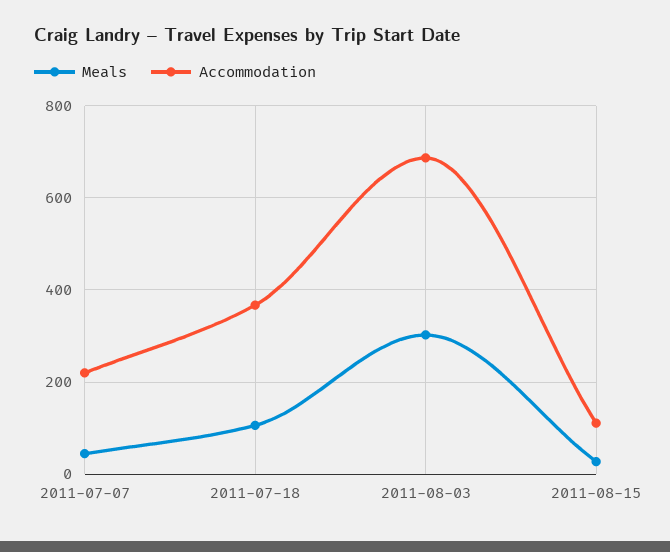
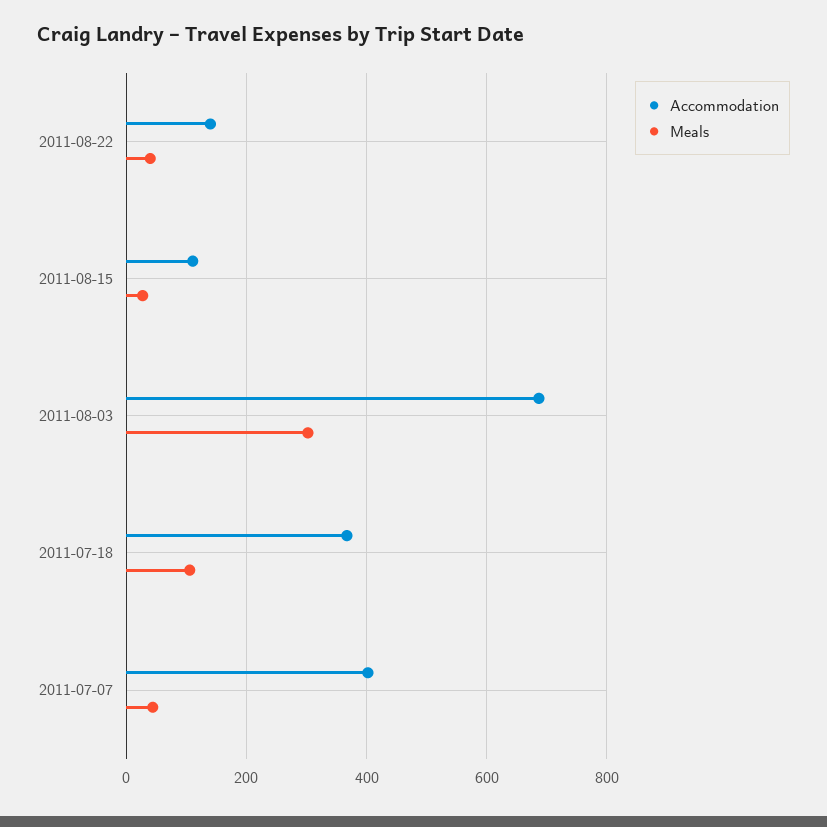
Accommodation, 2011-07-07: 220 -> 400
Accommodation, 2011-08-22: none -> 140
Meals, 2011-08-22: none -> 40

